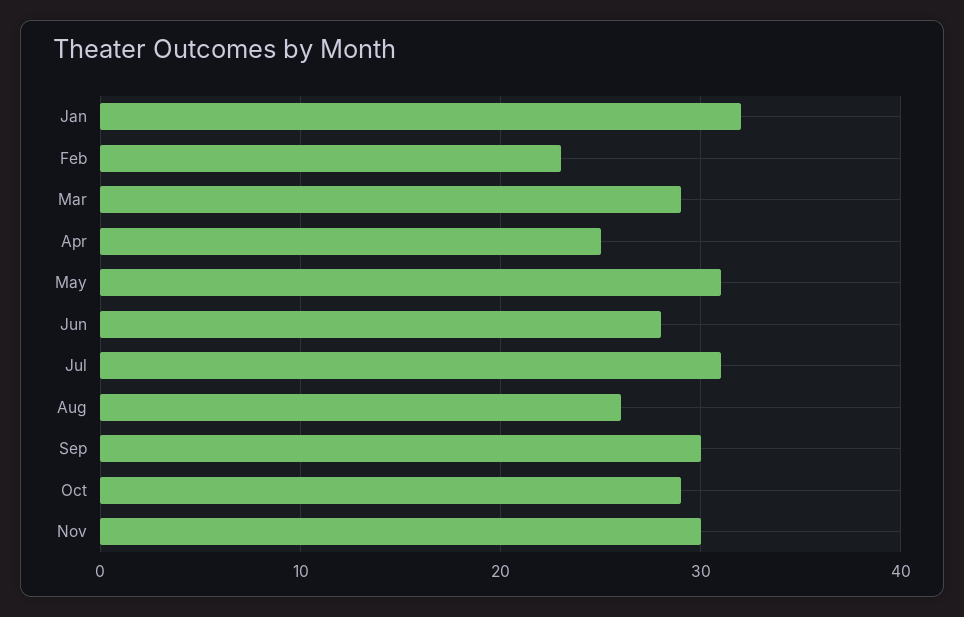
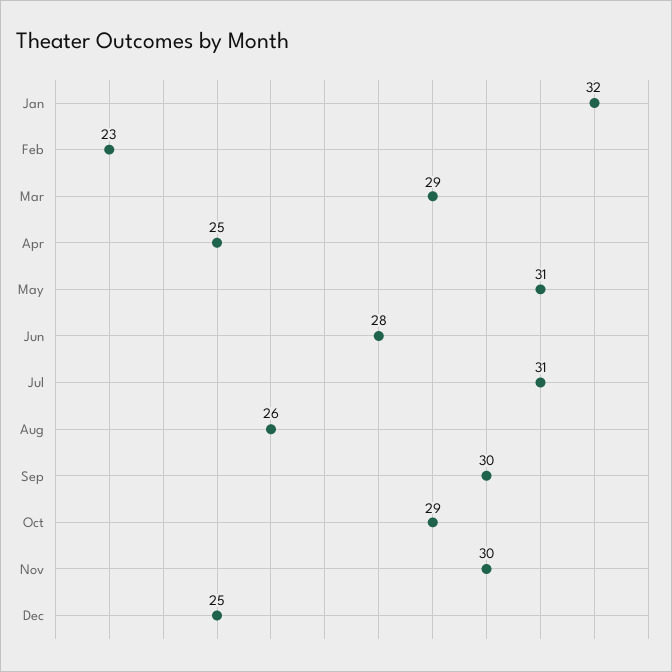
Dec: none -> 25

